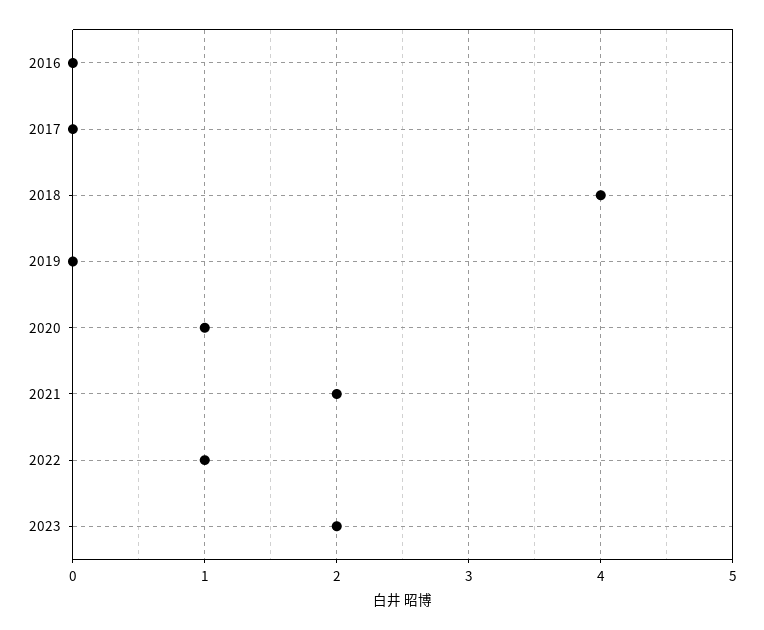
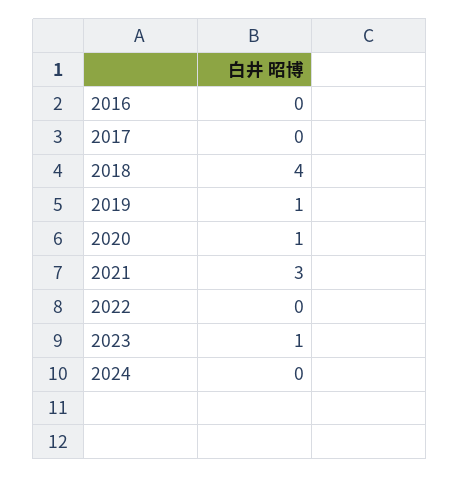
2019: 0 -> 1
2021: 2 -> 3
2022: 1 -> 0
2023: 2 -> 1
2024: none -> 0

